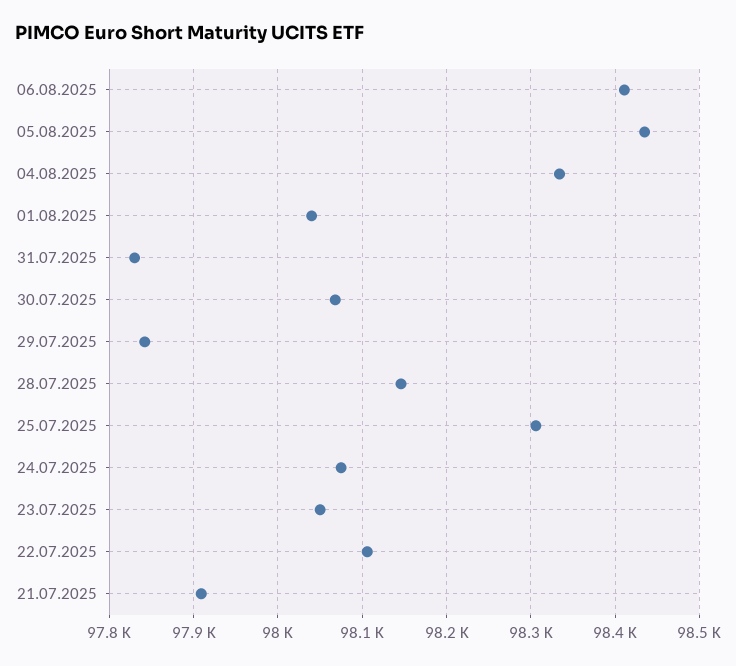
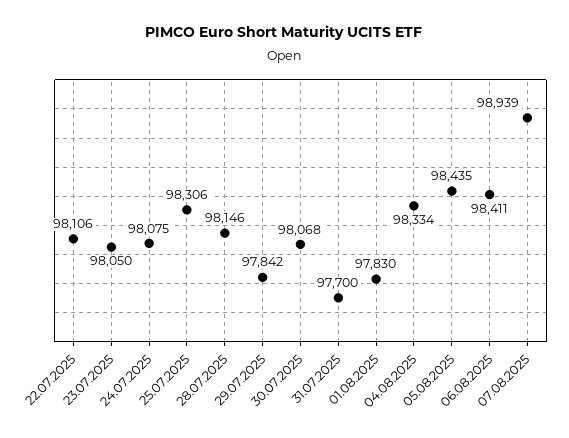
01.08.2025: 98040 -> 97830
31.07.2025: 97830 -> 97700
21.07.2025: 97910 -> none
07.08.2025: none -> 98939

